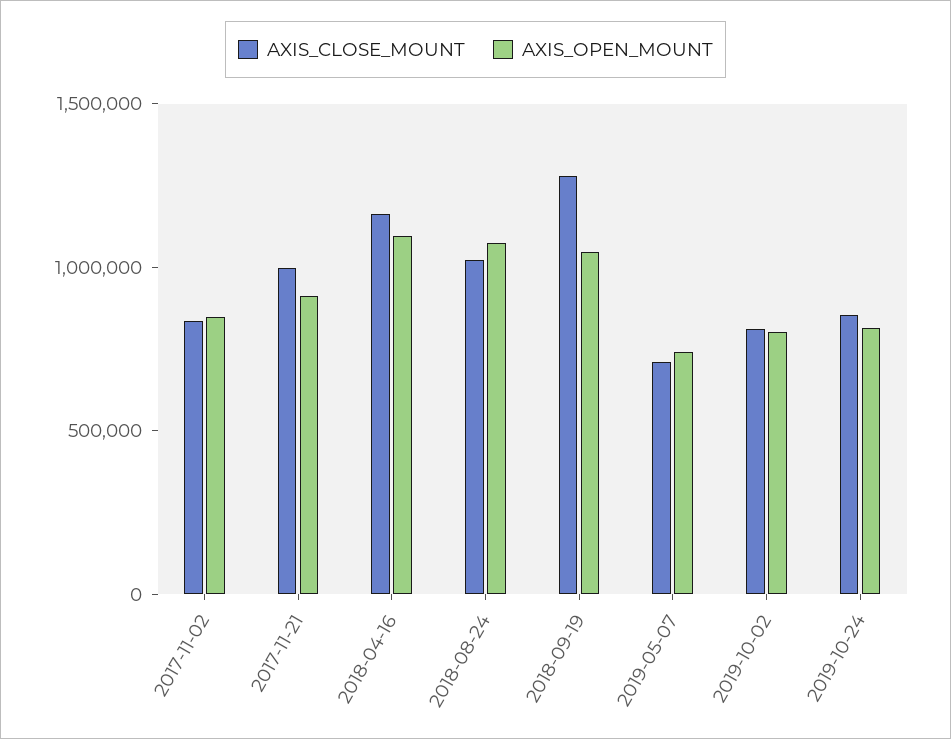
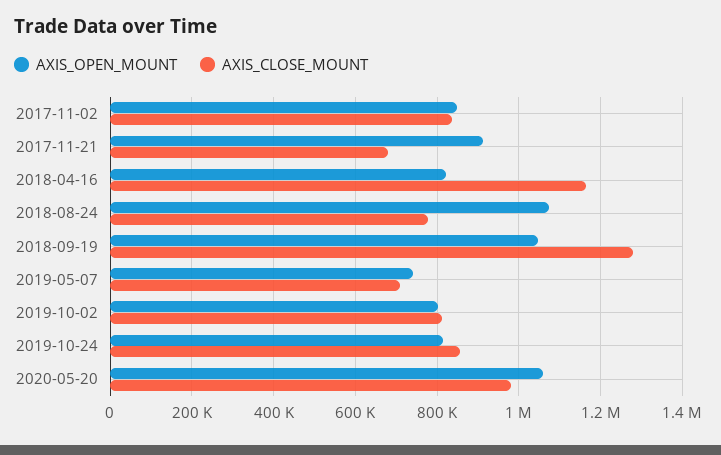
AXIS_CLOSE_MOUNT, 2017-11-21: 1000000 -> 680000
AXIS_OPEN_MOUNT, 2018-04-16: 1100000 -> 820000
AXIS_CLOSE_MOUNT, 2018-08-24: 1000000 -> 780000
AXIS_OPEN_MOUNT, 2020-05-20: none -> 1060000
AXIS_CLOSE_MOUNT, 2020-05-20: none -> 980000

